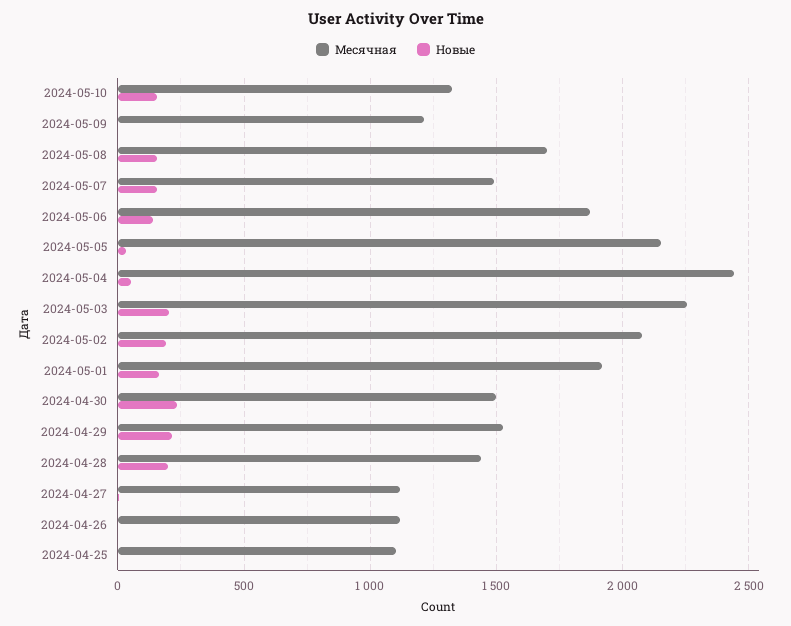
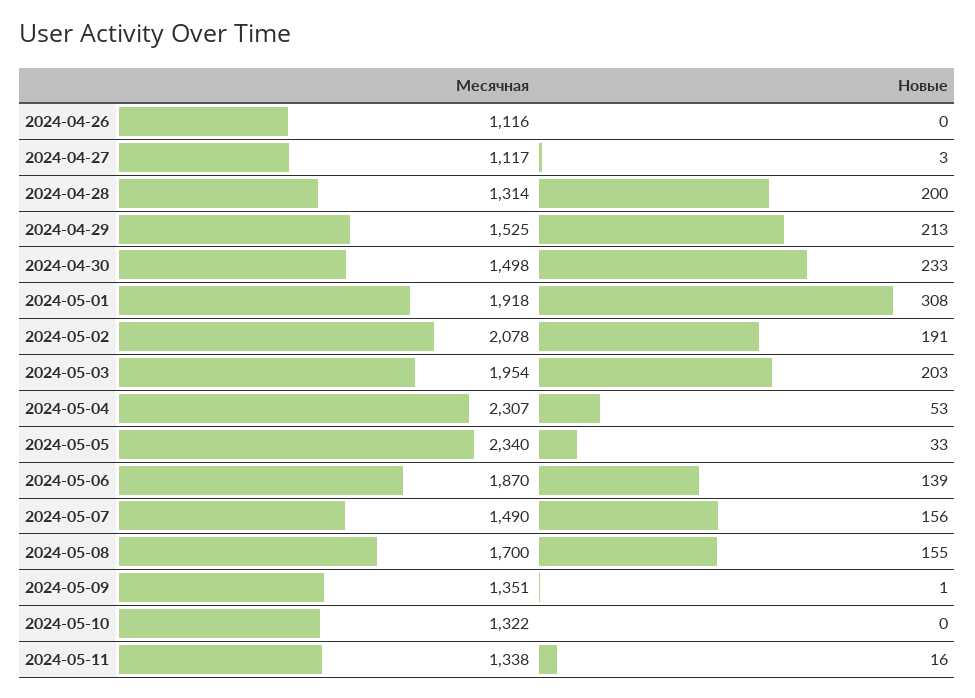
Новые, 2024-05-10: 150 -> 0
Месячная, 2024-05-09: 1200 -> 1351
Месячная, 2024-05-05: 2150 -> 2340
Месячная, 2024-05-04: 2450 -> 2307
Месячная, 2024-05-03: 2250 -> 1954
Новые, 2024-05-01: 150 -> 308
Месячная, 2024-04-28: 1450 -> 1314
Месячная, 2024-04-25: 1100 -> none
Новые, 2024-04-25: 0 -> none
Месячная, 2024-05-11: none -> 1338
Новые, 2024-05-11: none -> 16

